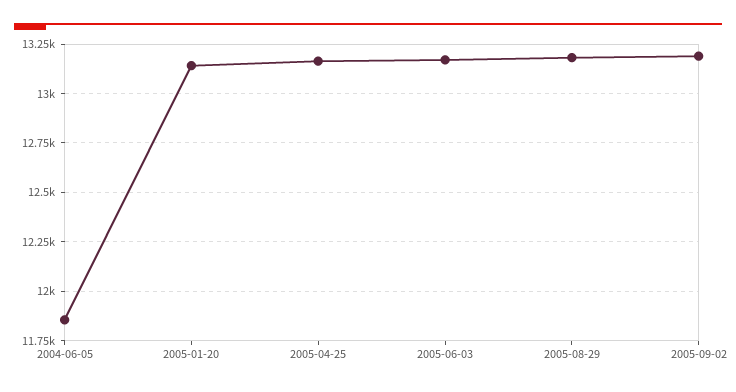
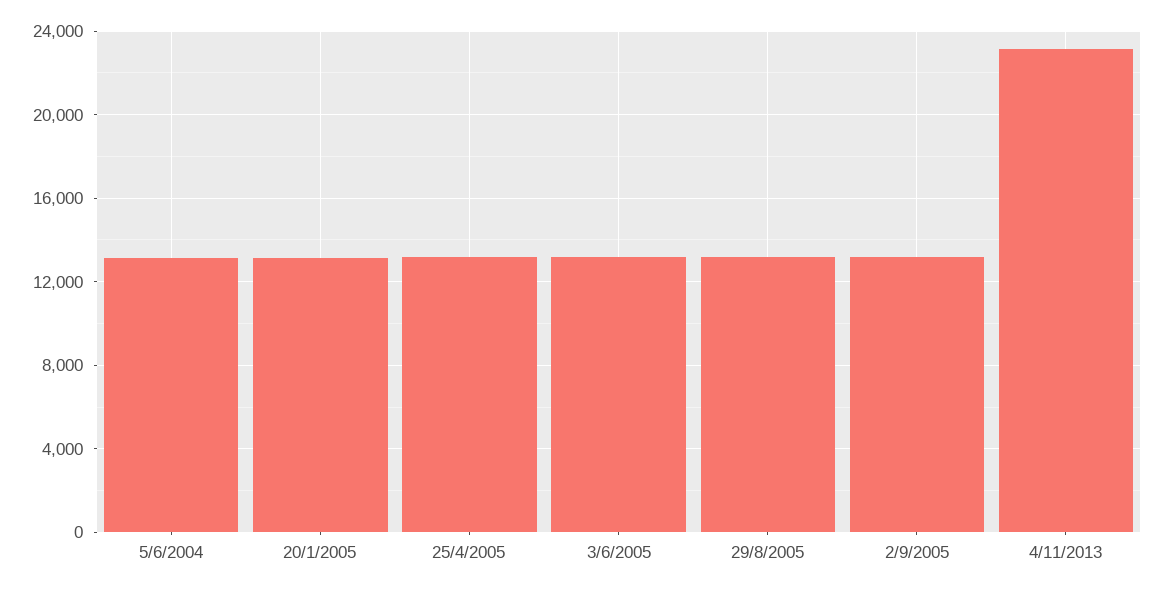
2004-06-05: 11850 -> 13000
4/11/2013: none -> 23000

